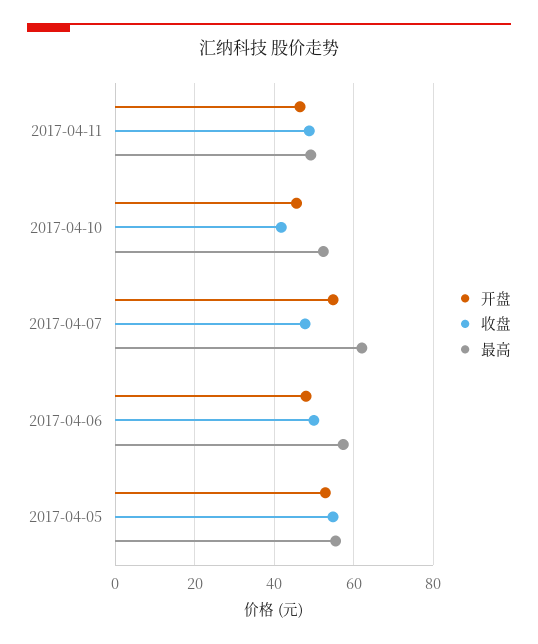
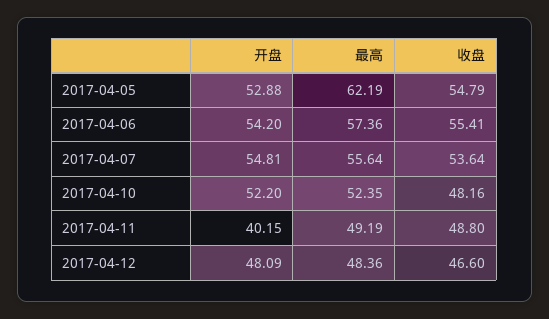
开盘, 2017-04-11: 46 -> 40.15
开盘, 2017-04-10: 46 -> 52.2
收盘, 2017-04-10: 42 -> 48.16
收盘, 2017-04-07: 48 -> 53.64
最高, 2017-04-07: 62 -> 55.64
开盘, 2017-04-06: 48 -> 54.2
收盘, 2017-04-06: 50 -> 55.41
最高, 2017-04-05: 56 -> 62.19
开盘, 2017-04-12: none -> 48.09
最高, 2017-04-12: none -> 48.36
收盘, 2017-04-12: none -> 46.6

